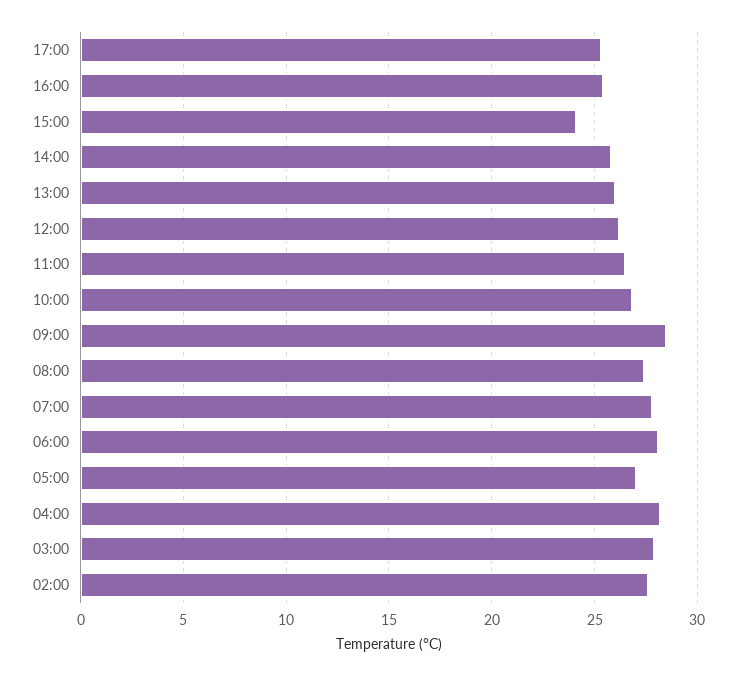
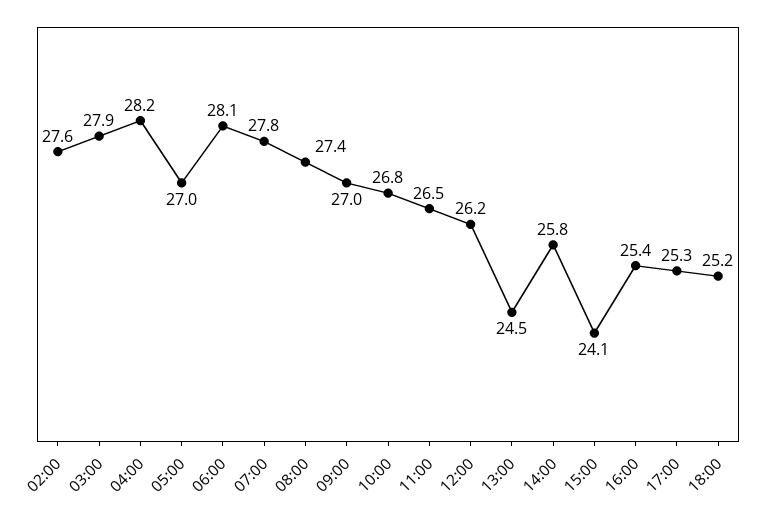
13:00: 26 -> 24.5
09:00: 28.5 -> 27
18:00: none -> 25.2

